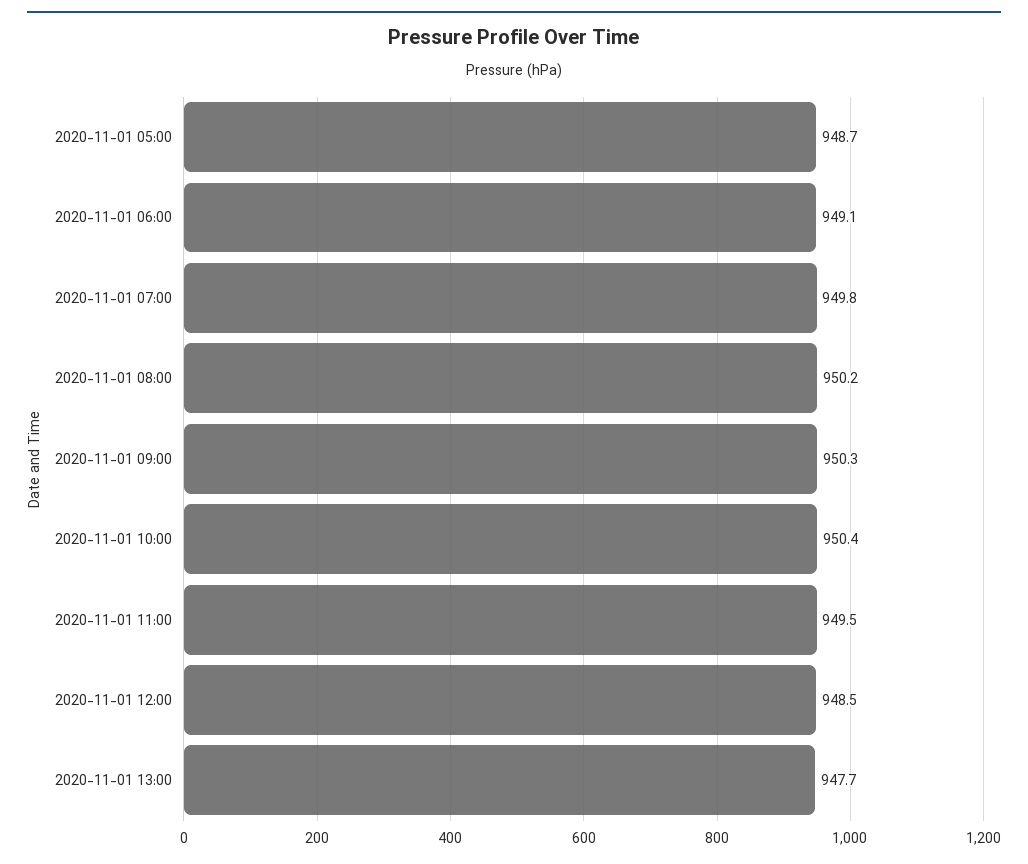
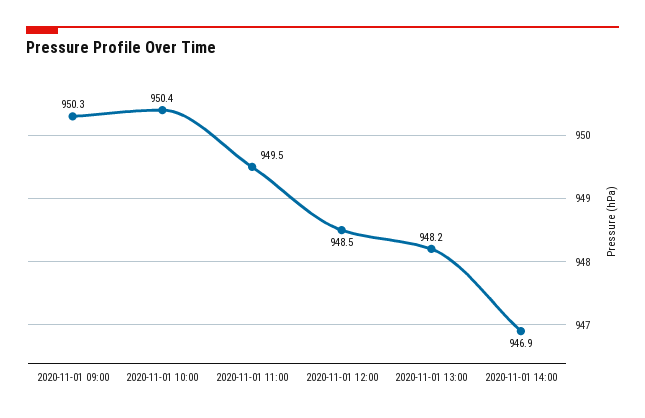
2020-11-01 05:00: 948.7 -> none
2020-11-01 06:00: 949.1 -> none
2020-11-01 07:00: 949.8 -> none
2020-11-01 08:00: 950.2 -> none
2020-11-01 13:00: 947.7 -> 948.2
2020-11-01 14:00: none -> 946.9

